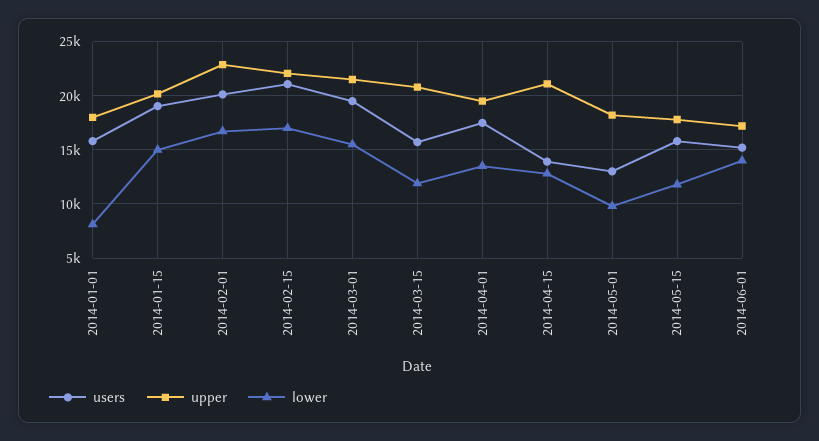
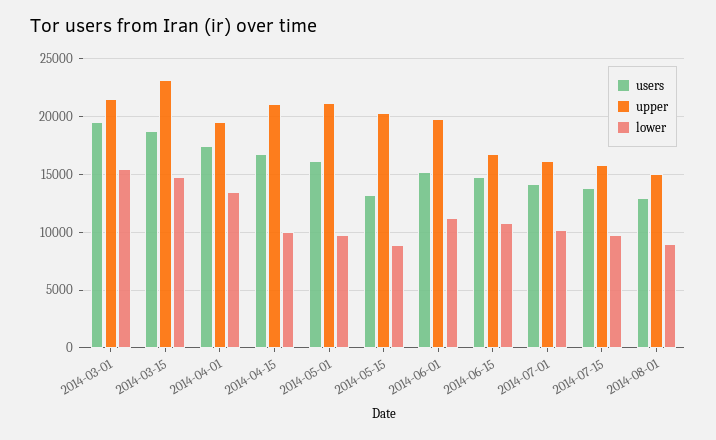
users, 2014-01-01: 16000 -> none
upper, 2014-01-01: 18000 -> none
lower, 2014-01-01: 8000 -> none
users, 2014-01-15: 19000 -> none
upper, 2014-01-15: 20000 -> none
lower, 2014-01-15: 15000 -> none
users, 2014-02-01: 20000 -> none
upper, 2014-02-01: 23000 -> none
lower, 2014-02-01: 17000 -> none
users, 2014-02-15: 21000 -> none
upper, 2014-02-15: 22000 -> none
lower, 2014-02-15: 17000 -> none
users, 2014-03-15: 16000 -> 19000
upper, 2014-03-15: 21000 -> 23000
lower, 2014-03-15: 12000 -> 15000
users, 2014-04-15: 14000 -> 17000
lower, 2014-04-15: 13000 -> 10000
users, 2014-05-01: 13000 -> 16000
upper, 2014-05-01: 18000 -> 21000
users, 2014-05-15: 16000 -> 13000
upper, 2014-05-15: 18000 -> 20000
lower, 2014-05-15: 12000 -> 9000
upper, 2014-06-01: 17000 -> 20000
lower, 2014-06-01: 14000 -> 11000
users, 2014-06-15: none -> 15000
upper, 2014-06-15: none -> 17000
lower, 2014-06-15: none -> 11000
users, 2014-07-01: none -> 14000
upper, 2014-07-01: none -> 16000
lower, 2014-07-01: none -> 10000
users, 2014-07-15: none -> 14000
upper, 2014-07-15: none -> 16000
lower, 2014-07-15: none -> 10000
users, 2014-08-01: none -> 13000
upper, 2014-08-01: none -> 15000
lower, 2014-08-01: none -> 9000

